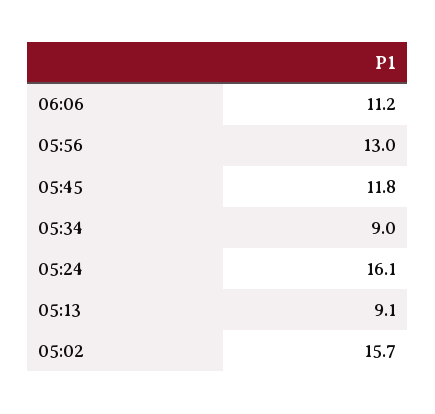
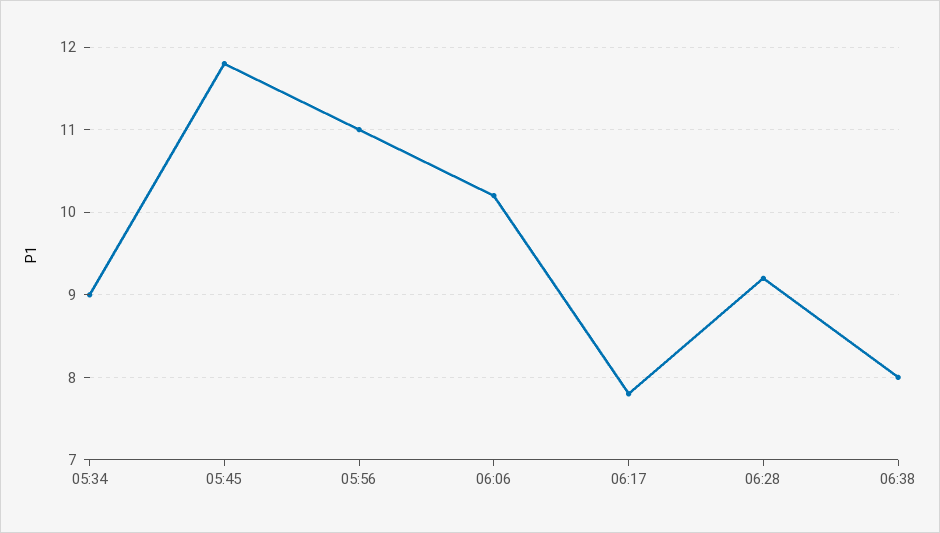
06:06: 11.2 -> 10.2
05:56: 13 -> 11
05:24: 16.1 -> none
05:13: 9.1 -> none
05:02: 15.7 -> none
06:17: none -> 7.8
06:28: none -> 9.2
06:38: none -> 8

